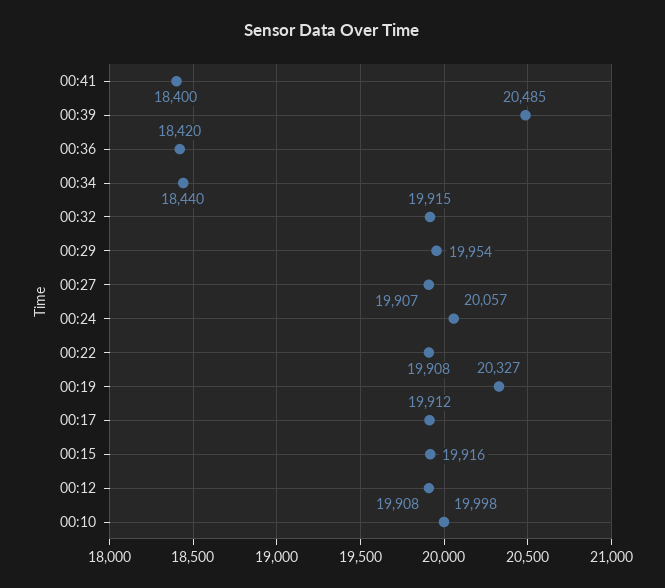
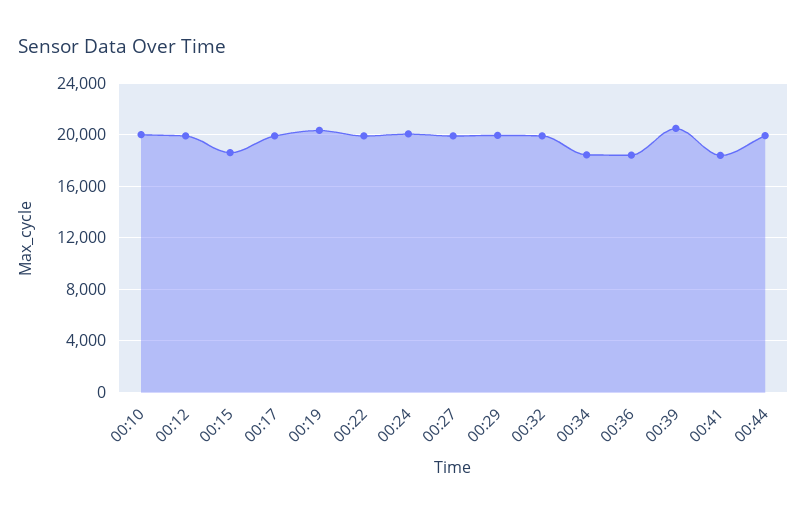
00:15: 19916 -> 18500
00:44: none -> 20000

